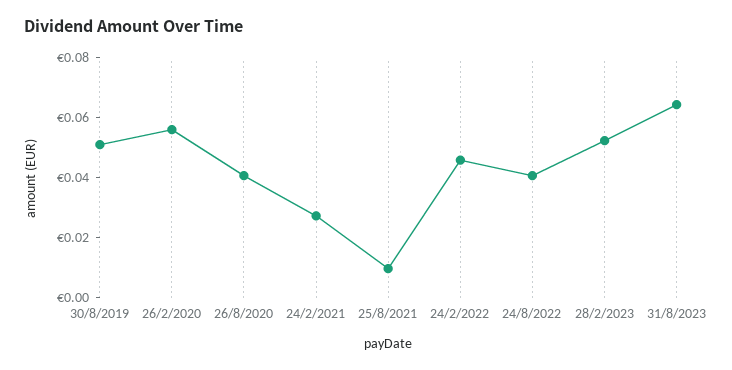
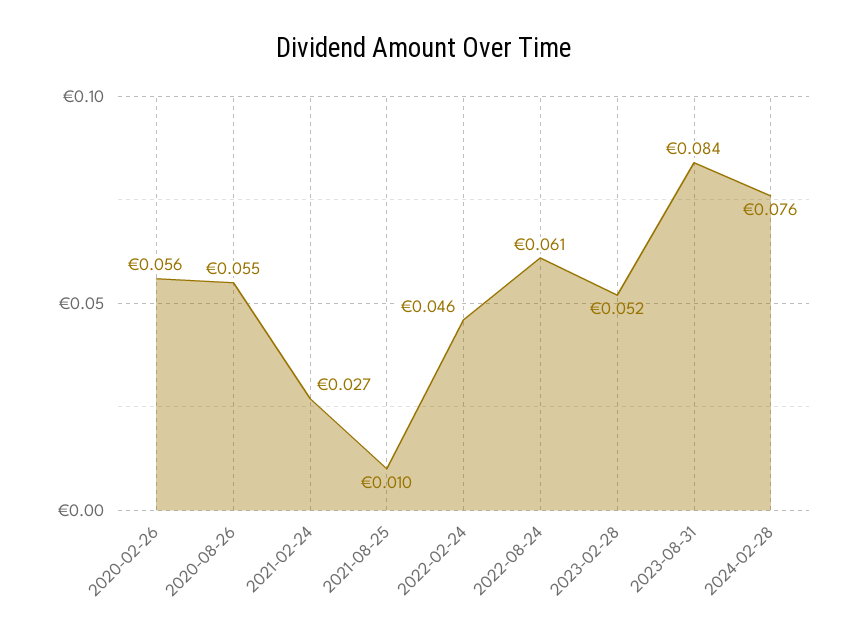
30/8/2019: 0.05 -> none
26/8/2020: 0.04 -> 0.055
24/8/2022: 0.04 -> 0.061
31/8/2023: 0.065 -> 0.084
2024-02-28: none -> 0.076

